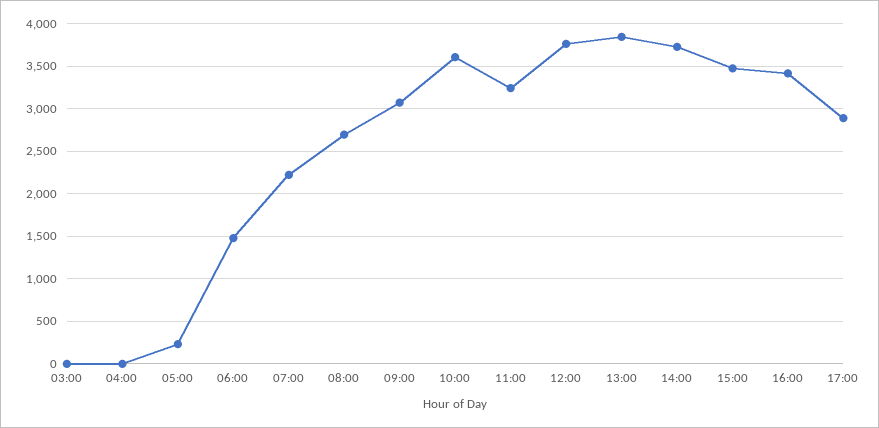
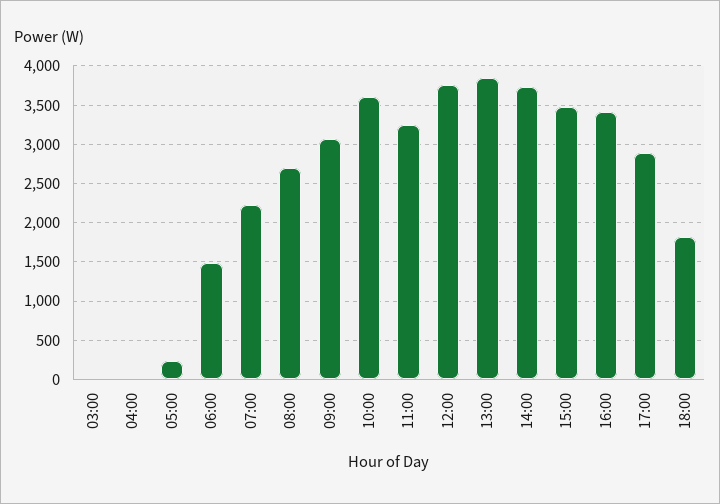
18:00: none -> 1800

